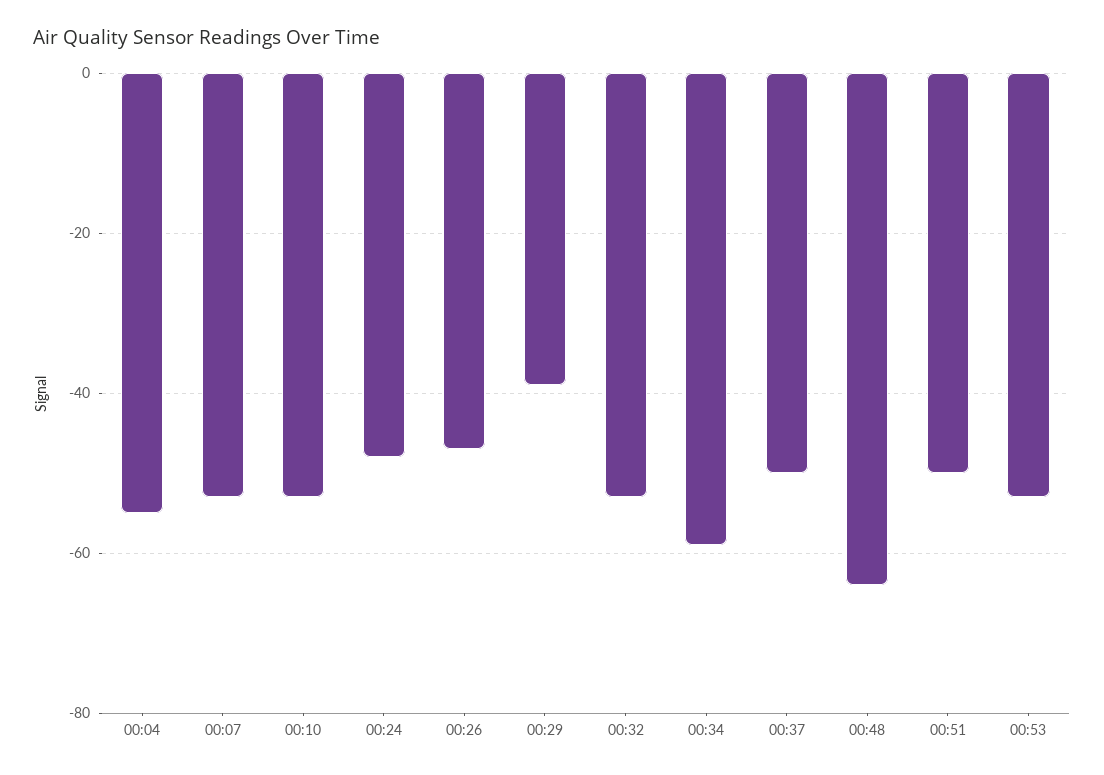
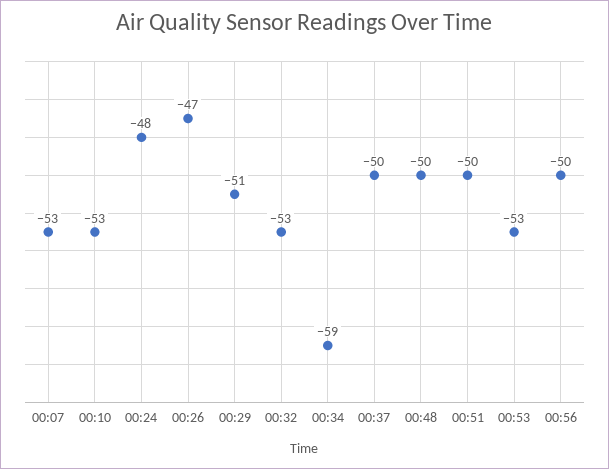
00:04: -55 -> none
00:29: -40 -> -51
00:48: -65 -> -50
00:56: none -> -50

